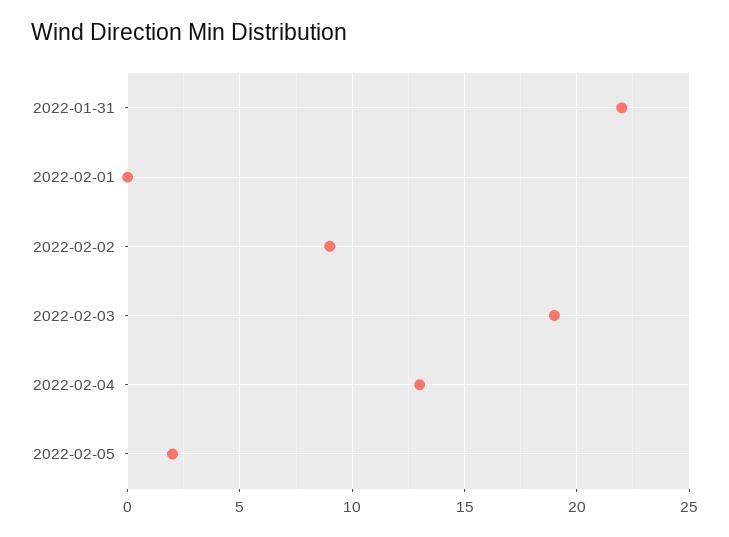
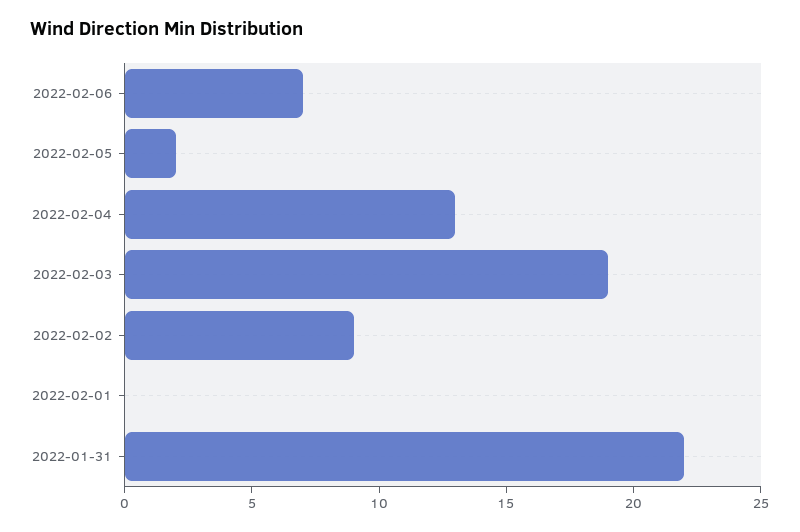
2022-02-06: none -> 7

